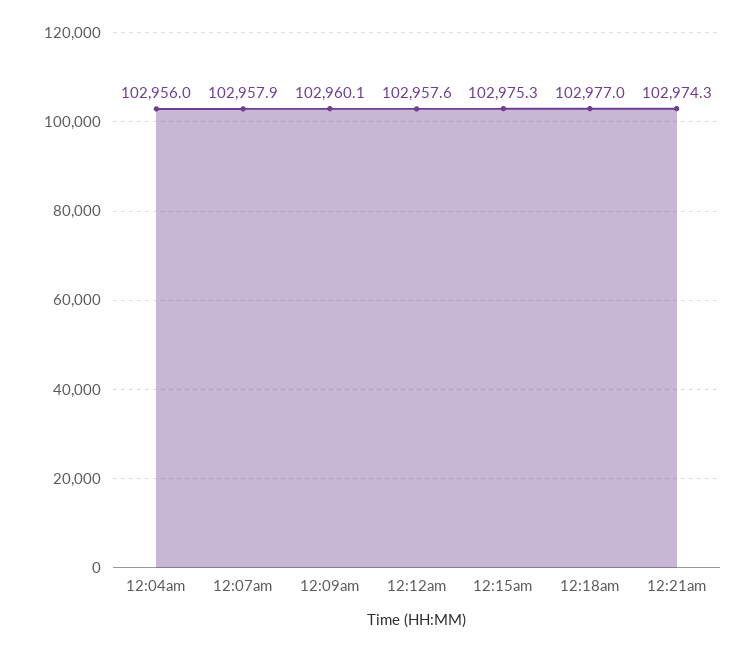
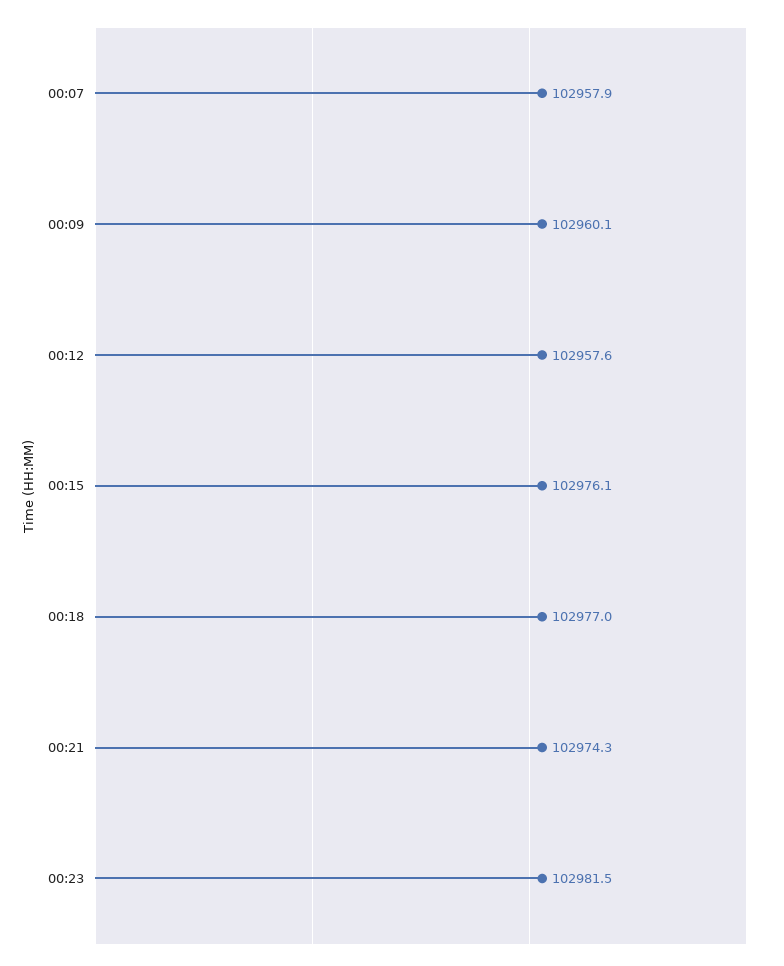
12:04am: 102956 -> none
12:15am: 102975.3 -> 102976.1
00:23: none -> 102981.5

